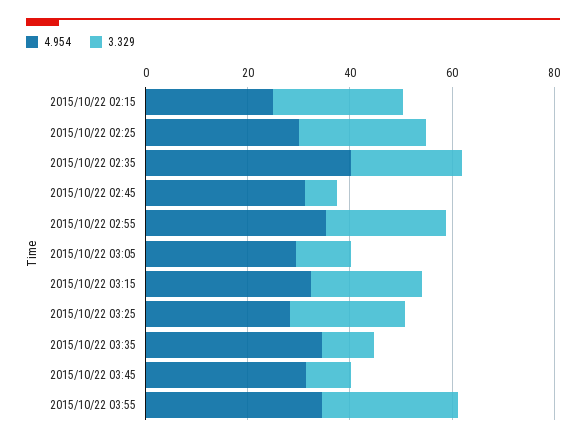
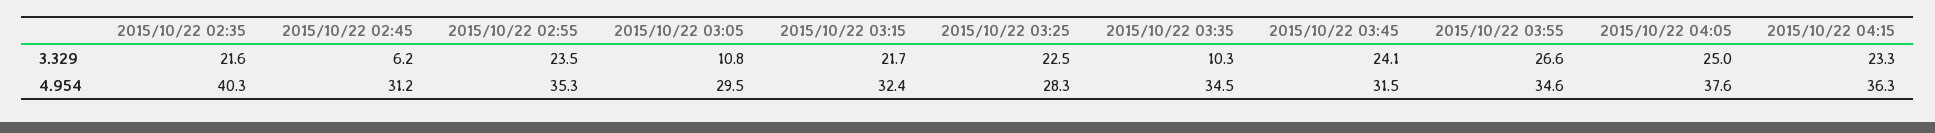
4.954, 2015/10/22 02:15: 25 -> none
3.329, 2015/10/22 02:15: 25 -> none
4.954, 2015/10/22 02:25: 30 -> none
3.329, 2015/10/22 02:25: 25 -> none
3.329, 2015/10/22 03:45: 10 -> 24.1
3.329, 2015/10/22 04:05: none -> 25
3.329, 2015/10/22 04:15: none -> 23.3
4.954, 2015/10/22 04:05: none -> 37.6
4.954, 2015/10/22 04:15: none -> 36.3

